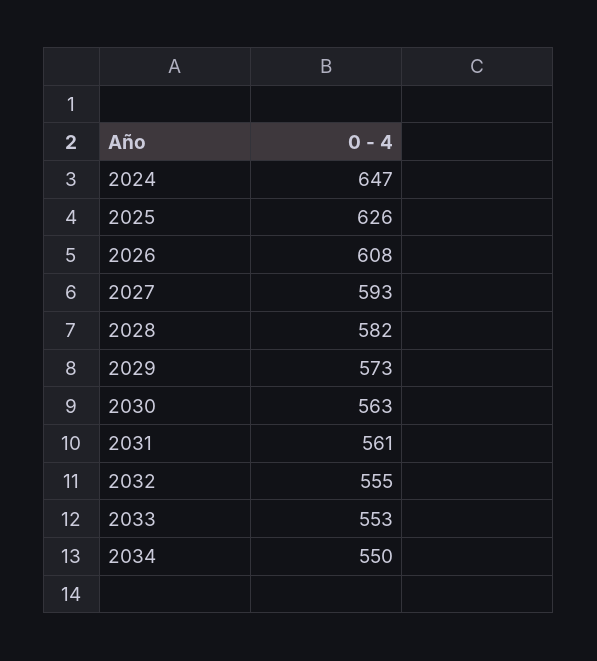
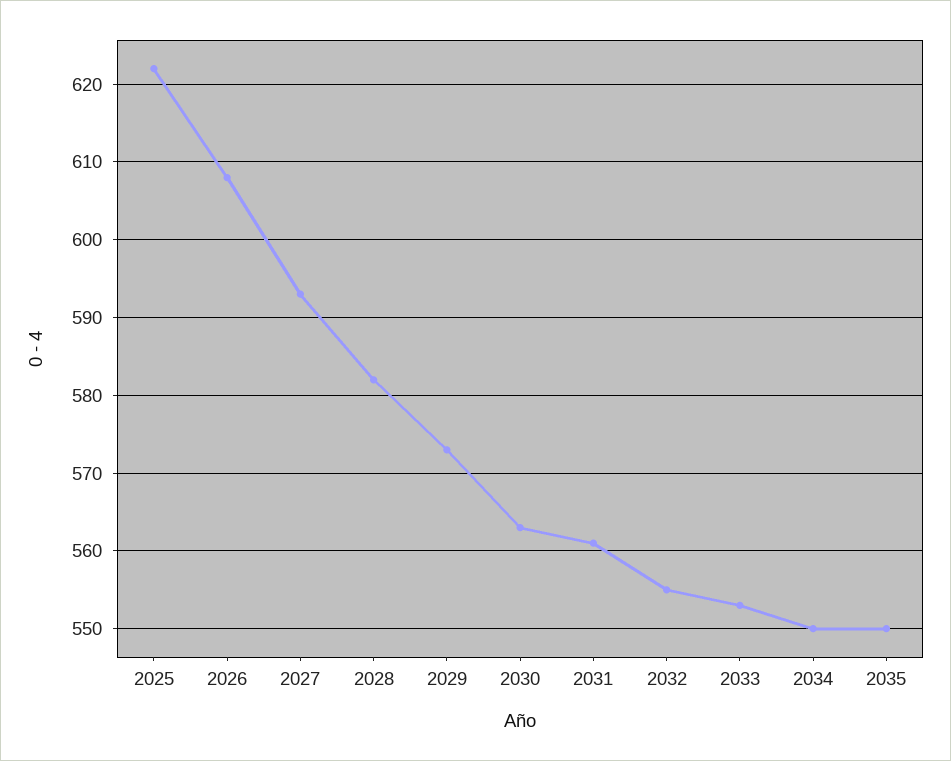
2024: 647 -> none
2025: 626 -> 622
2035: none -> 550

